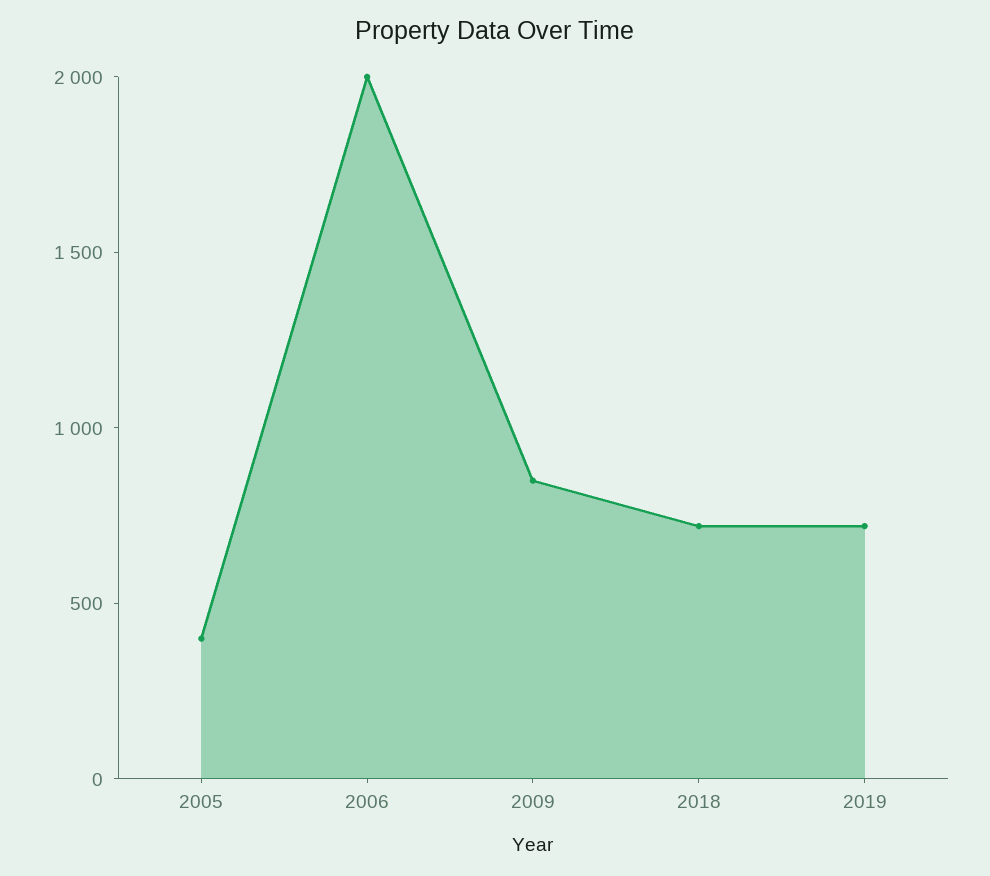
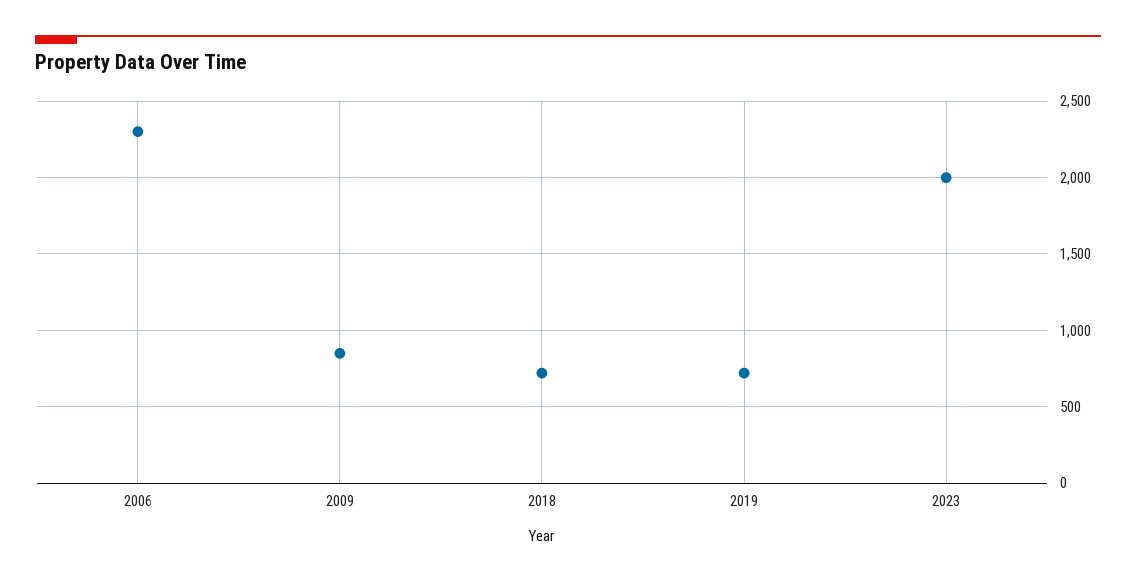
2005: 400 -> none
2006: 2000 -> 2300
2023: none -> 2000

